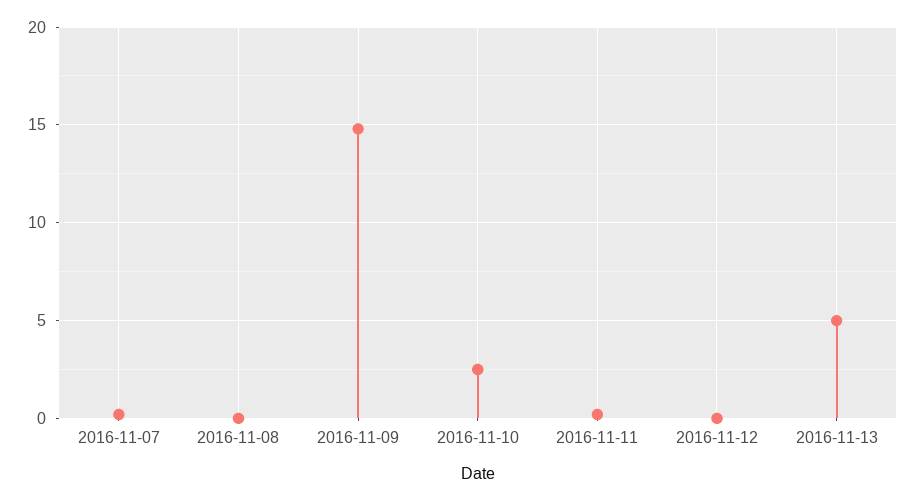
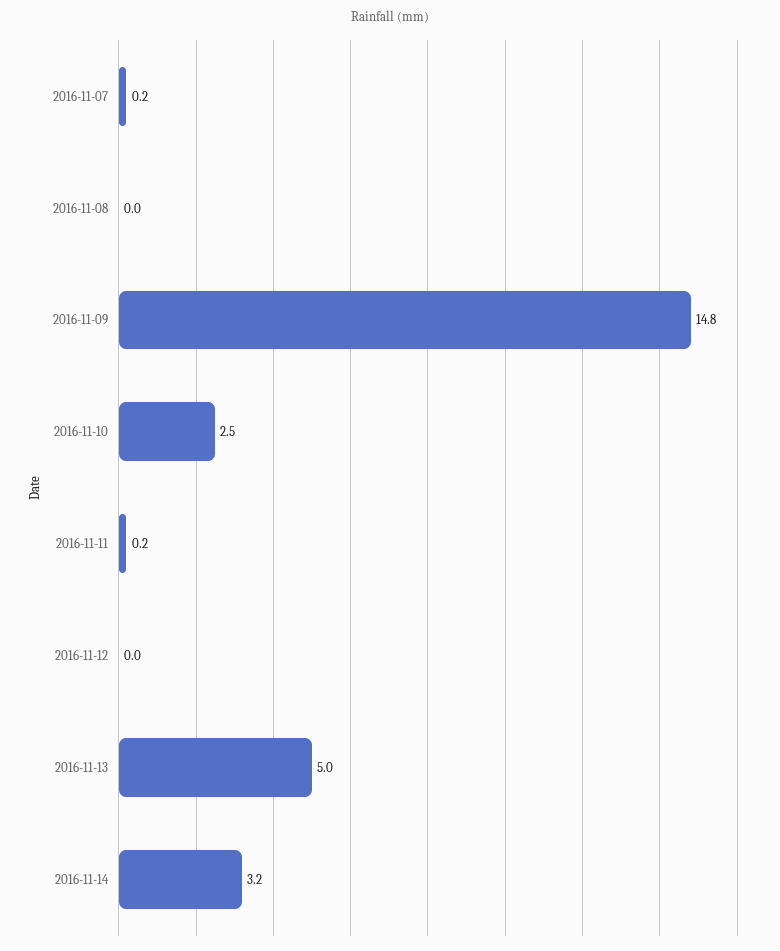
2016-11-14: none -> 3.2

